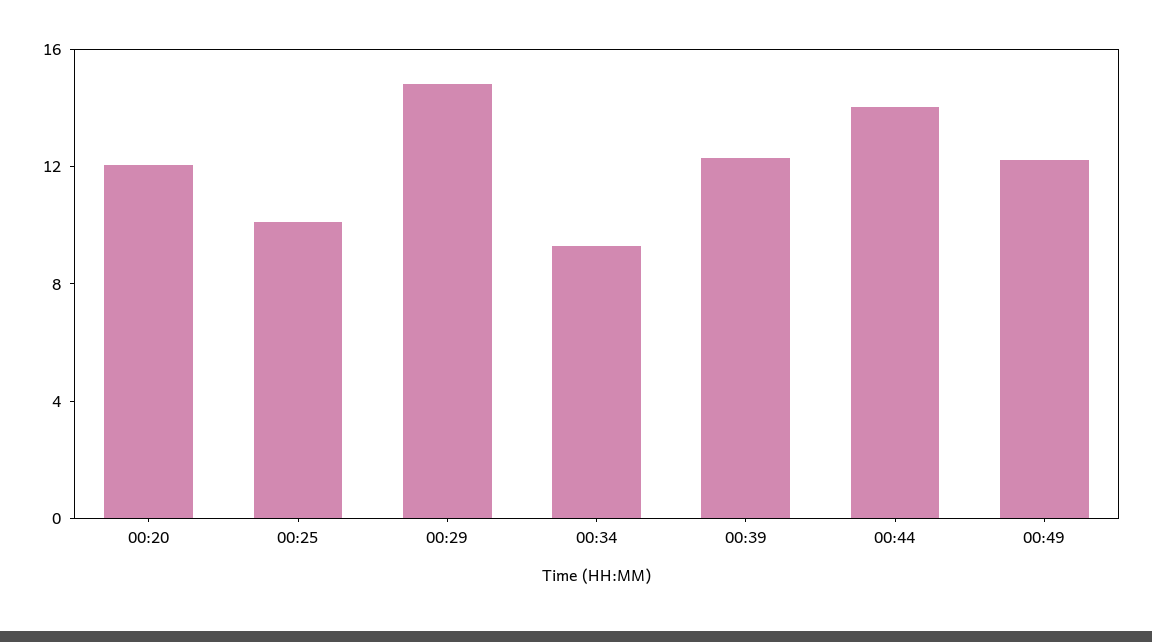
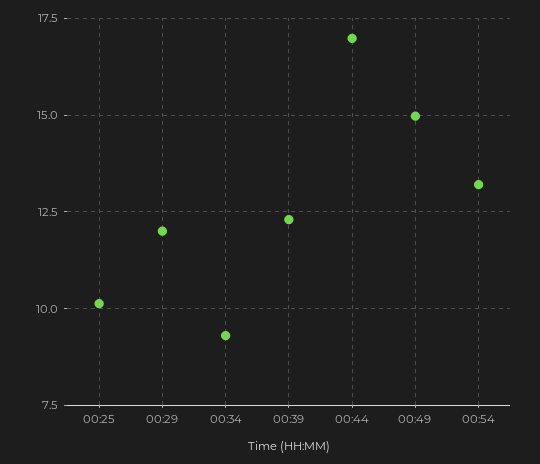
00:20: 12 -> none
00:29: 15 -> 12
00:44: 14 -> 17
00:49: 12 -> 15
00:54: none -> 13.25

